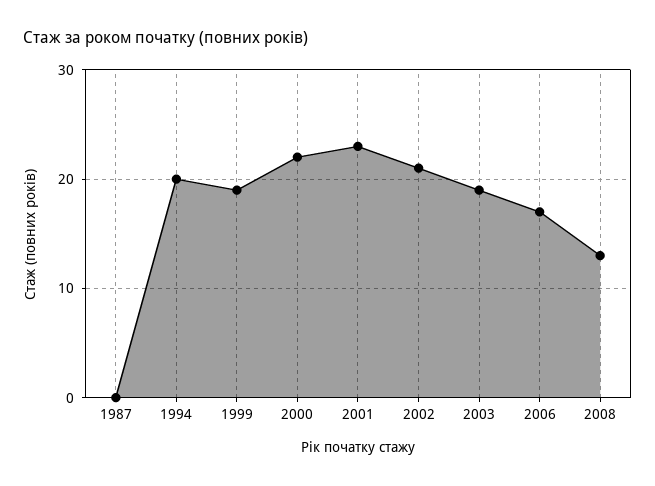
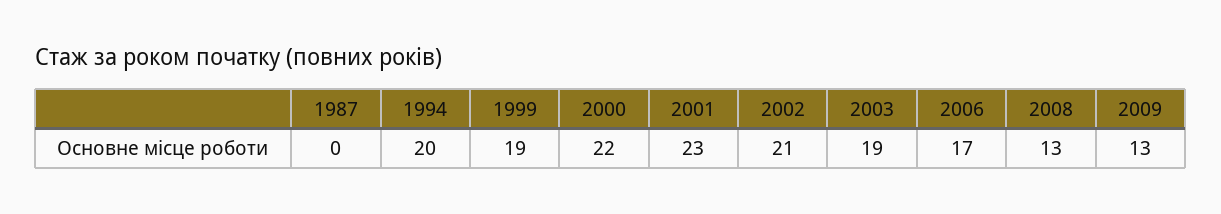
2009: none -> 13

